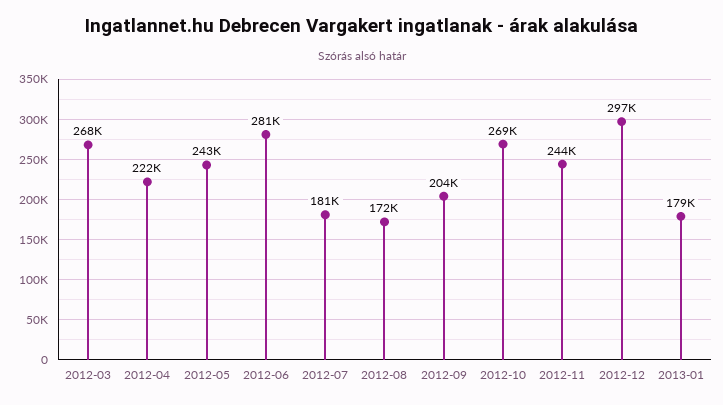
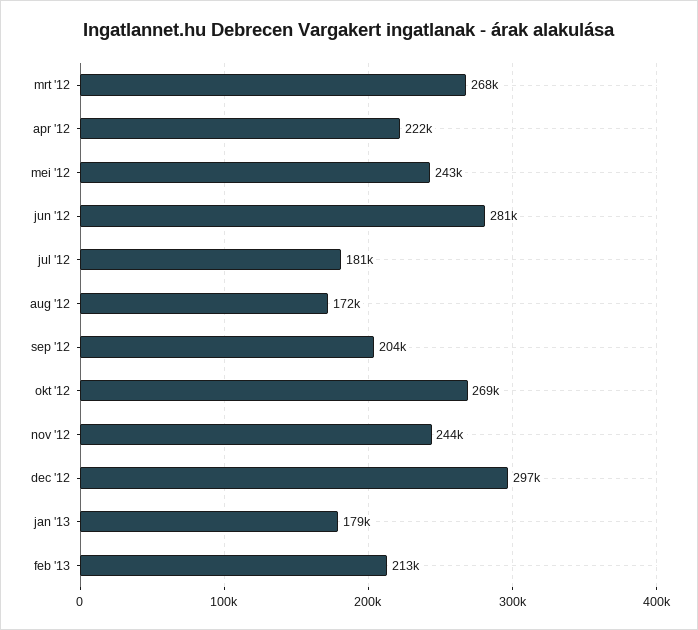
feb '13: none -> 213000

